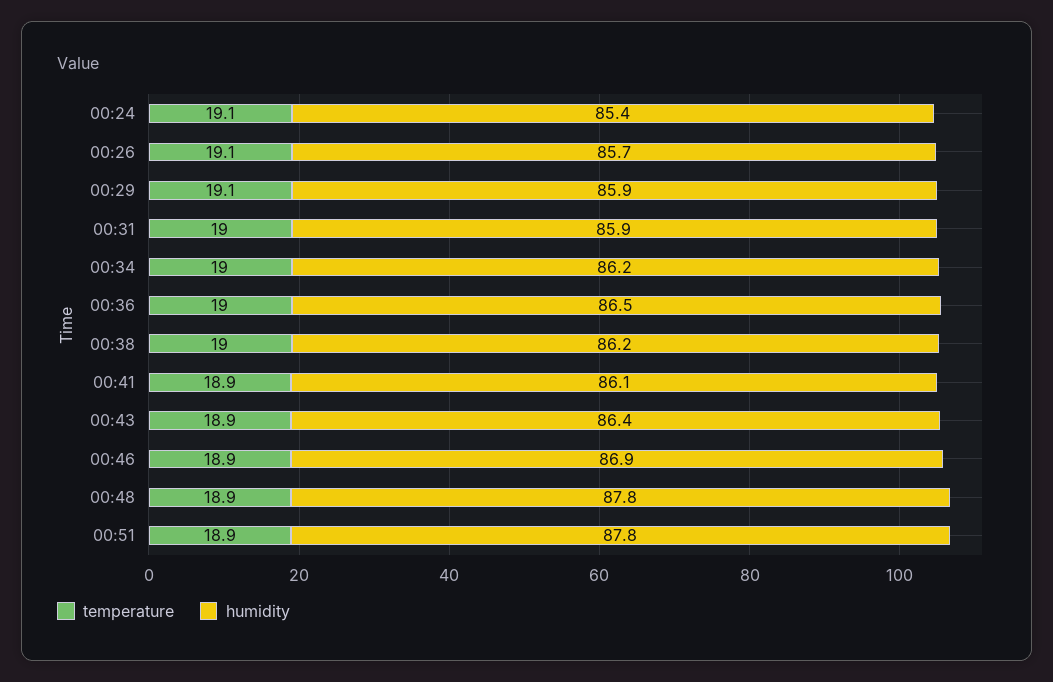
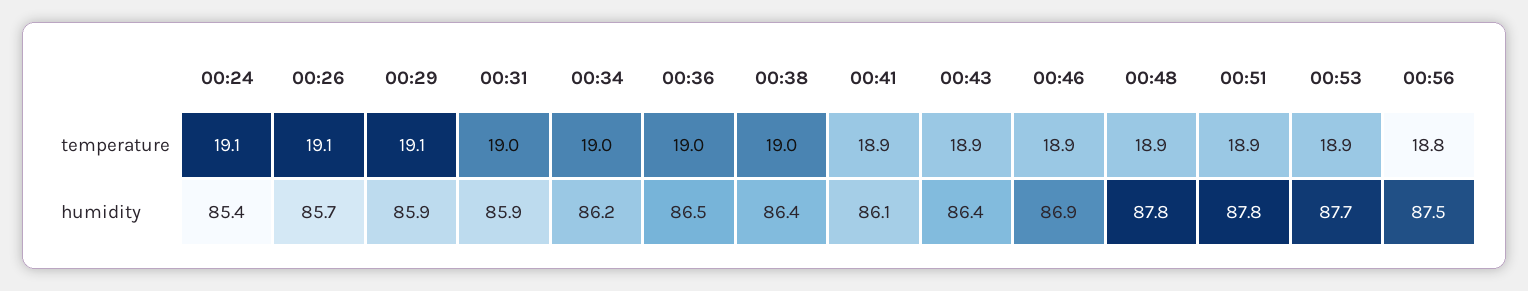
humidity, 00:38: 86.2 -> 86.4
temperature, 00:53: none -> 18.9
temperature, 00:56: none -> 18.8
humidity, 00:53: none -> 87.7
humidity, 00:56: none -> 87.5

